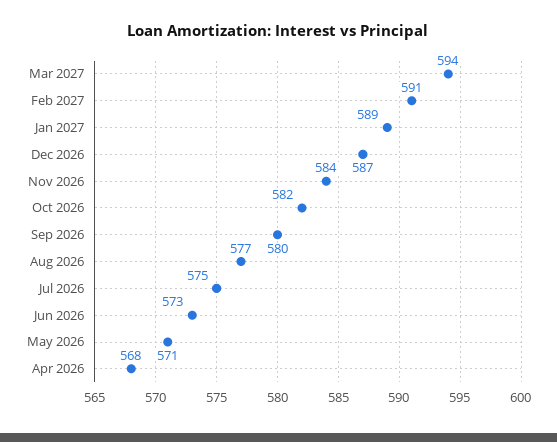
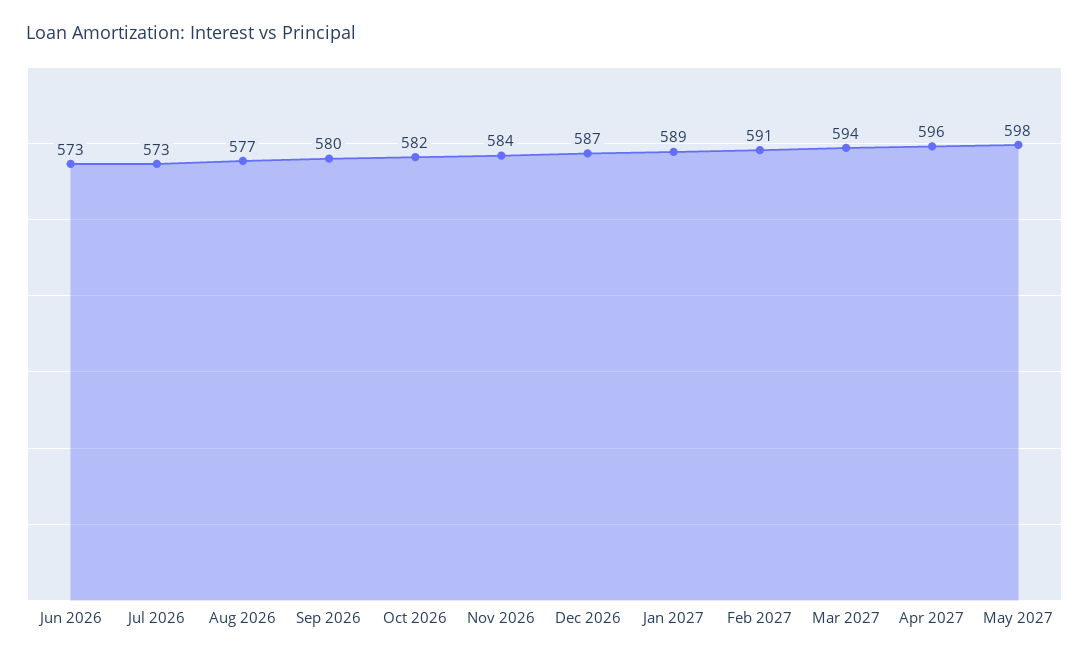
Jul 2026: 575 -> 573
May 2026: 571 -> none
Apr 2026: 568 -> none
Apr 2027: none -> 596
May 2027: none -> 598

